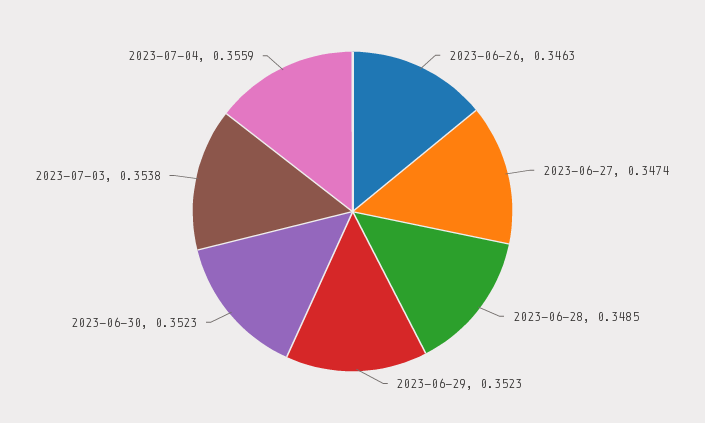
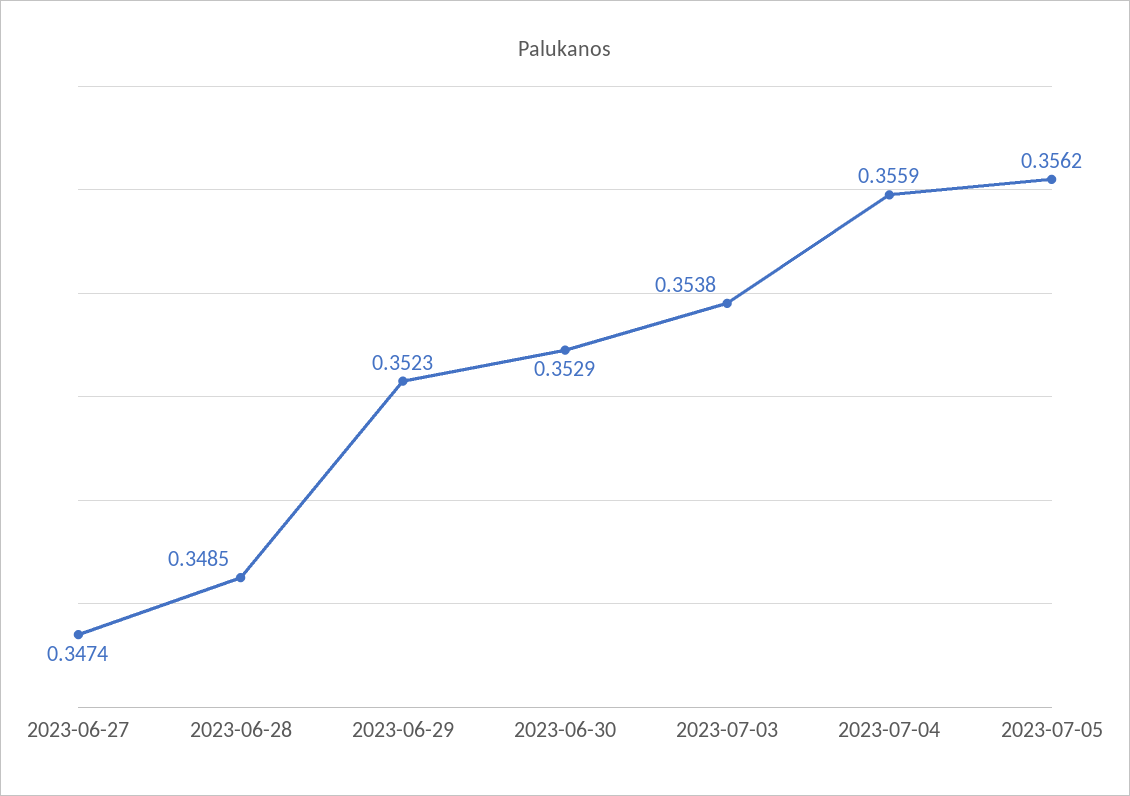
2023-06-26: 0.3463 -> none
2023-06-30: 0.3523 -> 0.3529
2023-07-05: none -> 0.3562

